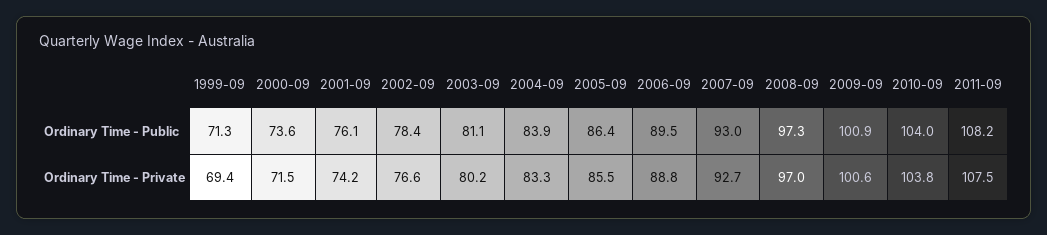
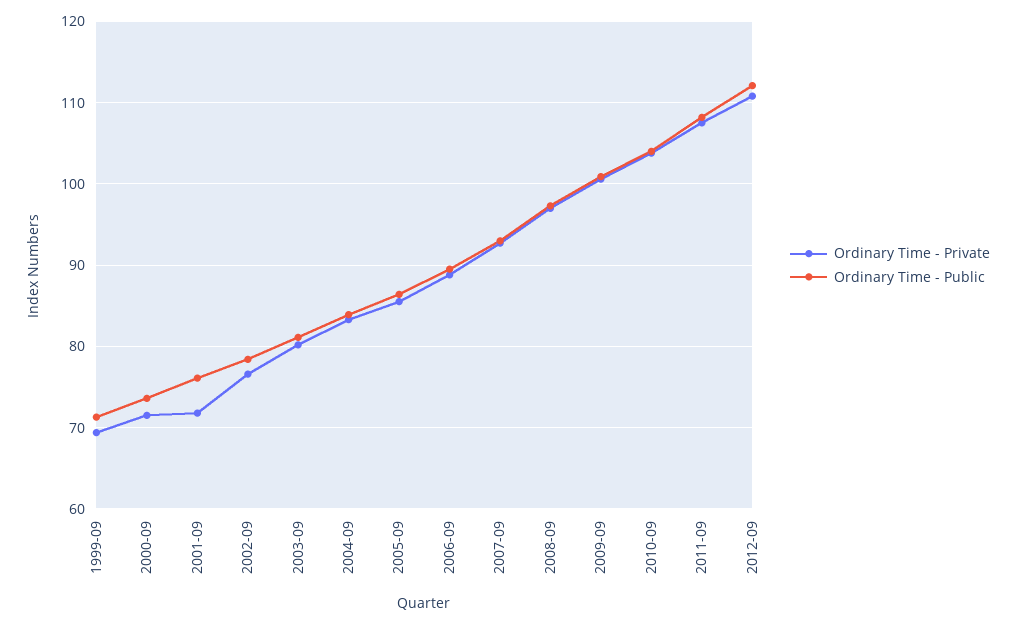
Ordinary Time - Private, 2001-09: 74.2 -> 72
Ordinary Time - Private, 2012-09: none -> 111
Ordinary Time - Public, 2012-09: none -> 112

